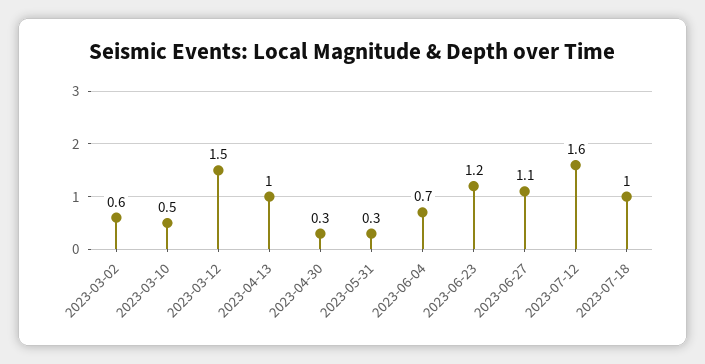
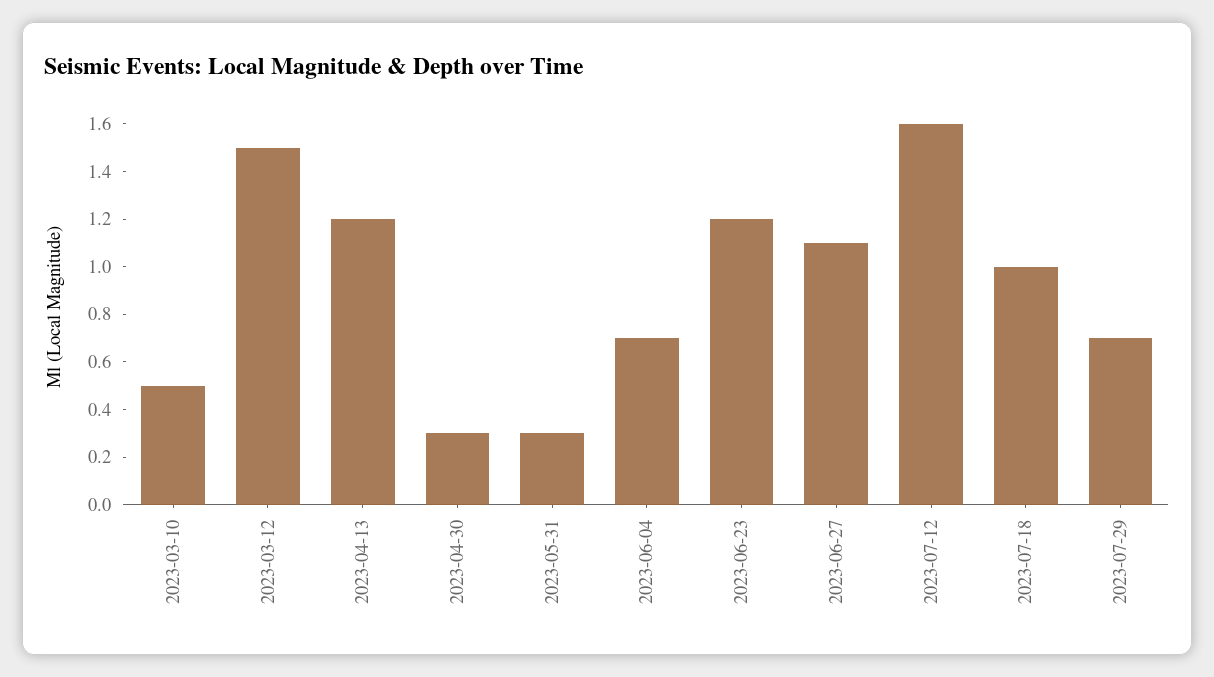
2023-03-02: 0.6 -> none
2023-04-13: 1 -> 1.2
2023-07-29: none -> 0.7

